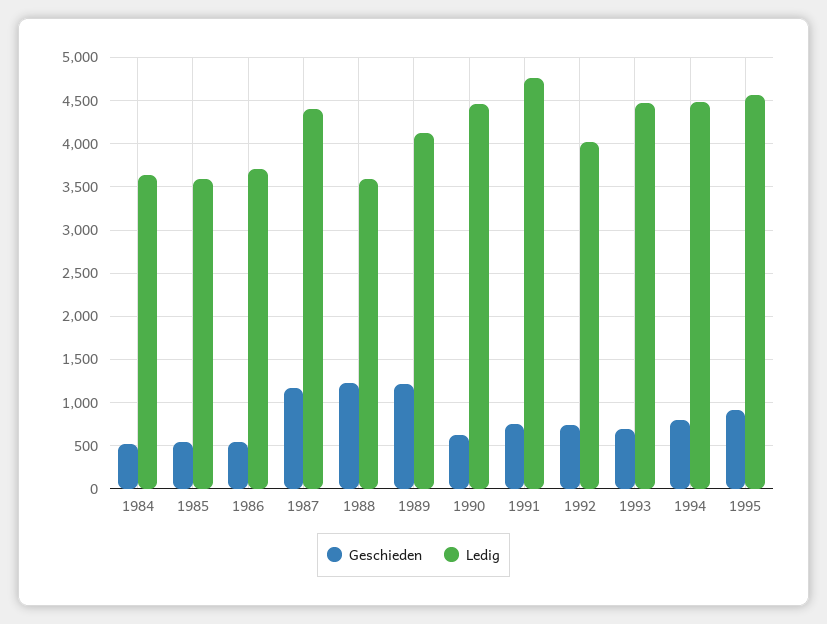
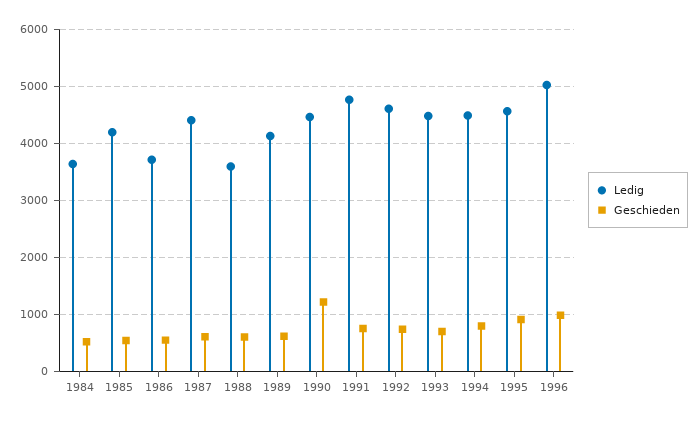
Ledig, 1985: 3600 -> 4200
Geschieden, 1987: 1200 -> 600
Geschieden, 1988: 1200 -> 600
Geschieden, 1989: 1200 -> 600
Geschieden, 1990: 600 -> 1200
Ledig, 1992: 4000 -> 4600
Ledig, 1996: none -> 5000
Geschieden, 1996: none -> 1000

